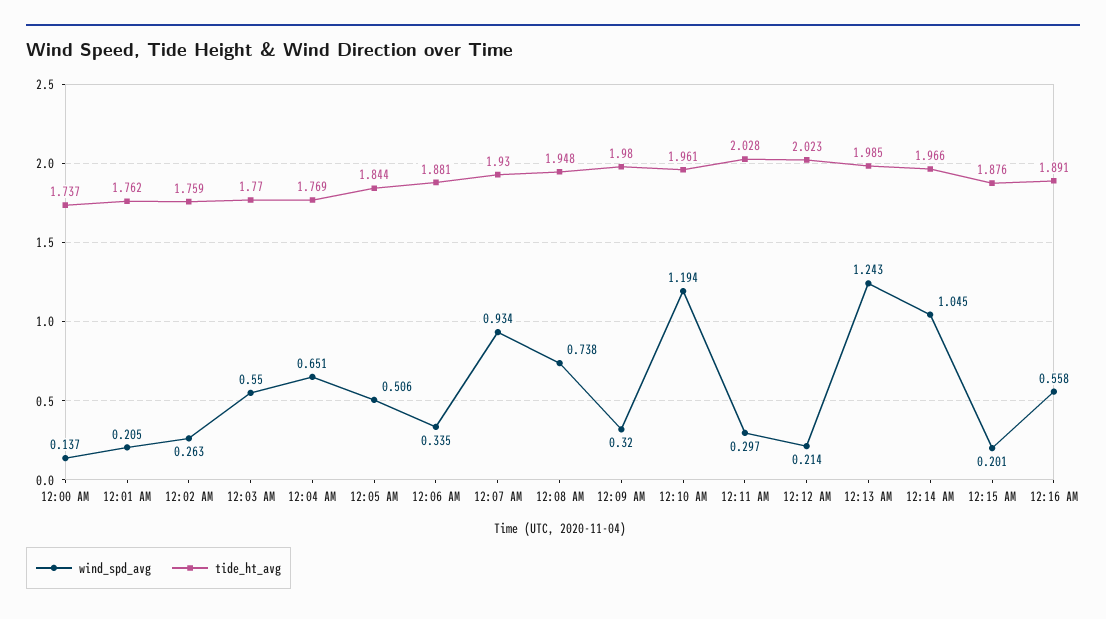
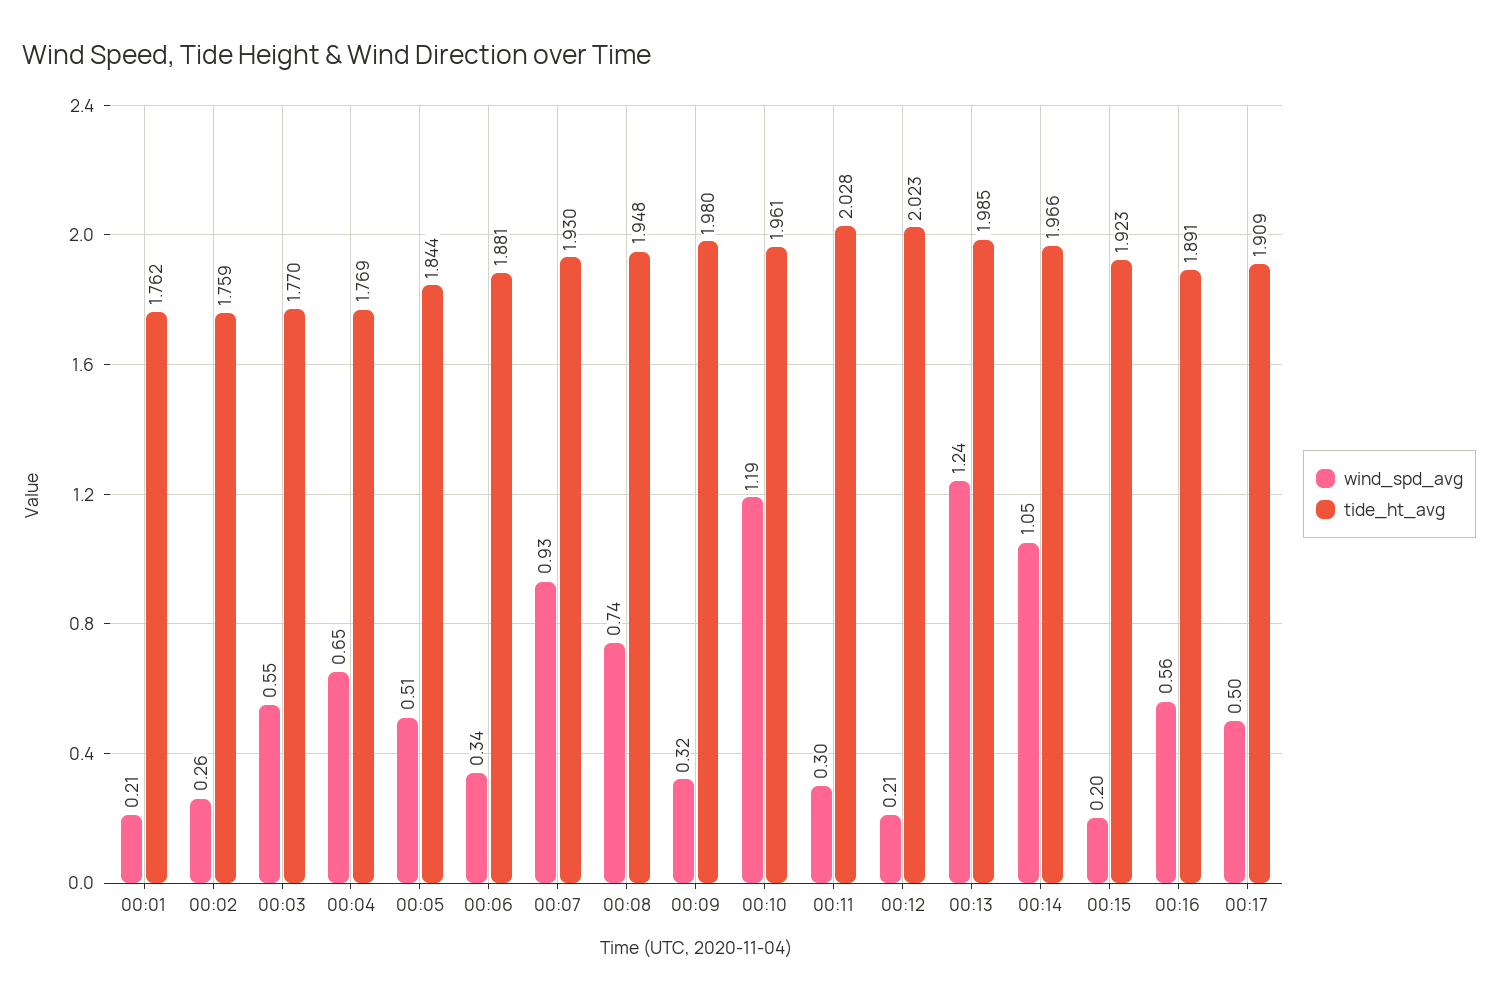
wind_spd_avg, 12:00 AM: 0.137 -> none
tide_ht_avg, 12:00 AM: 1.737 -> none
tide_ht_avg, 12:15 AM: 1.876 -> 1.923
wind_spd_avg, 00:17: none -> 0.5
tide_ht_avg, 00:17: none -> 1.909

